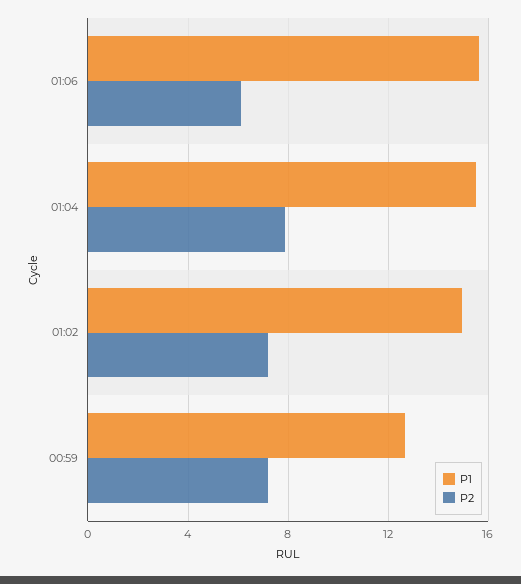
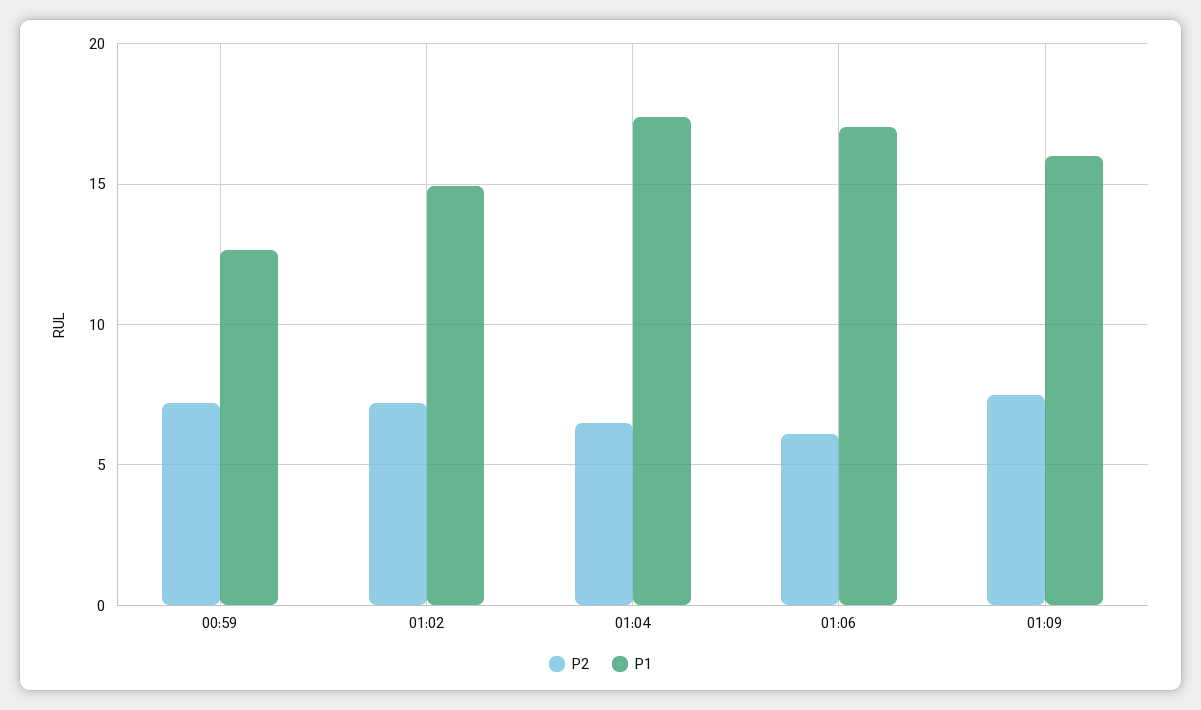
P1, 01:06: 15.5 -> 17
P1, 01:04: 15.5 -> 17.5
P2, 01:04: 8 -> 6.5
P2, 01:09: none -> 7.5
P1, 01:09: none -> 16

